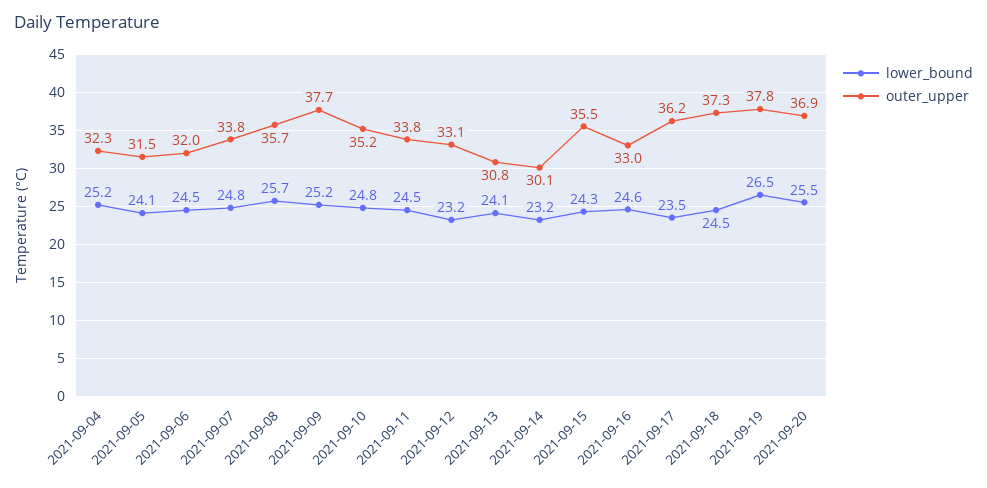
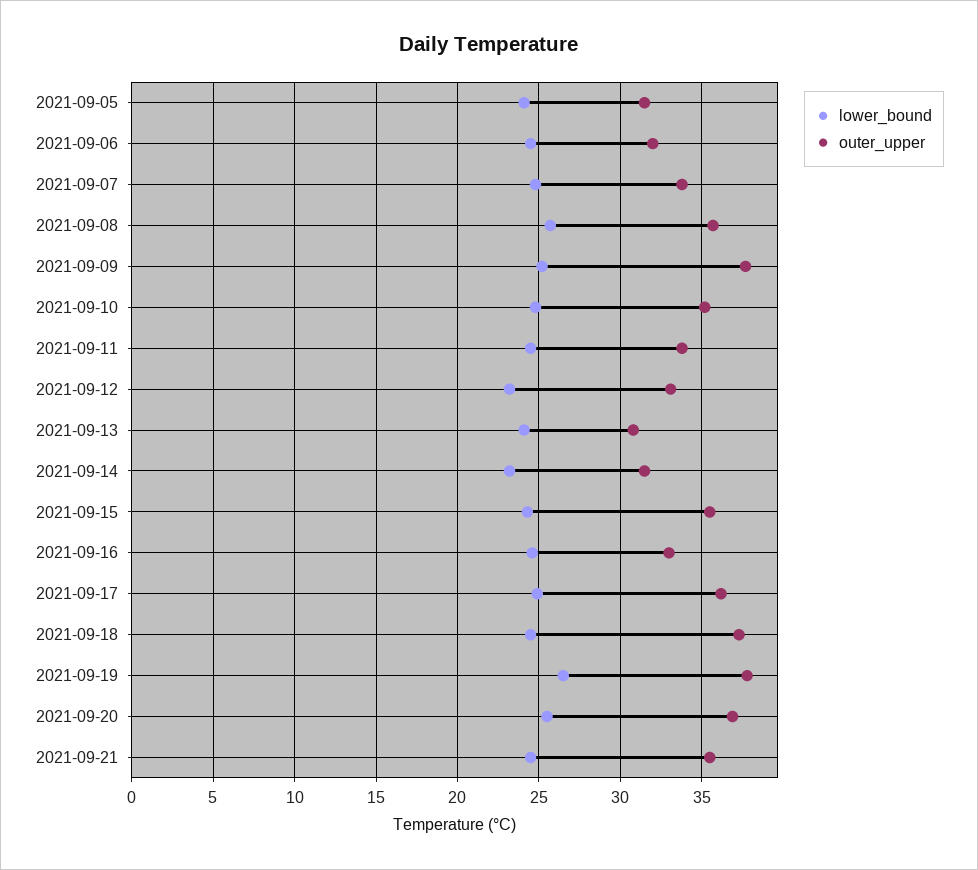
lower_bound, 2021-09-04: 25.2 -> none
outer_upper, 2021-09-04: 32.3 -> none
outer_upper, 2021-09-14: 30.1 -> 31.5
lower_bound, 2021-09-17: 23.5 -> 25
lower_bound, 2021-09-21: none -> 24.5
outer_upper, 2021-09-21: none -> 35.5

